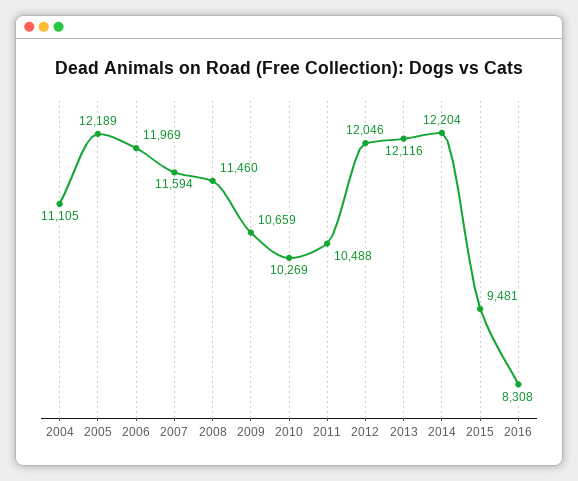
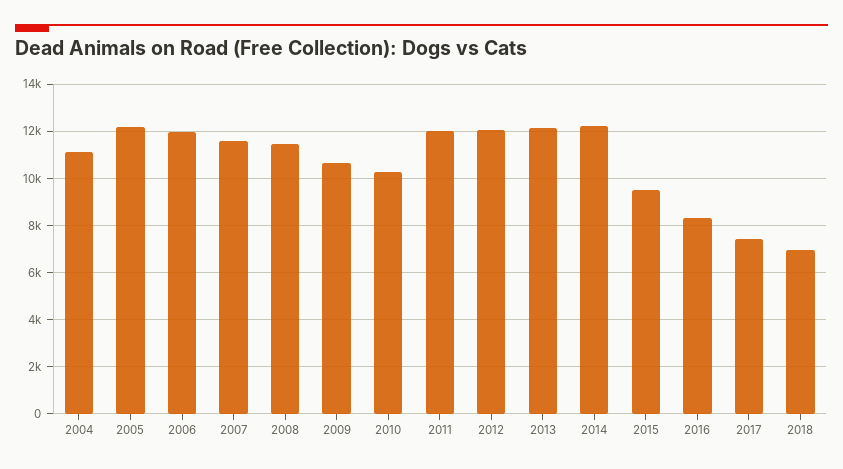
2011: 10488 -> 12000
2017: none -> 7500
2018: none -> 7000

